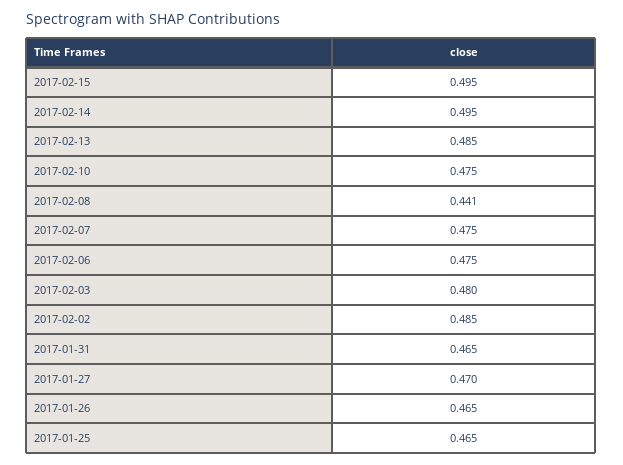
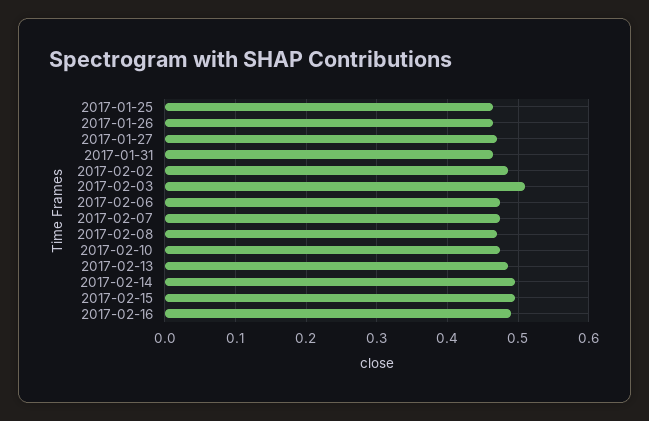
2017-02-08: 0.441 -> 0.47
2017-02-03: 0.48 -> 0.51
2017-02-16: none -> 0.49

